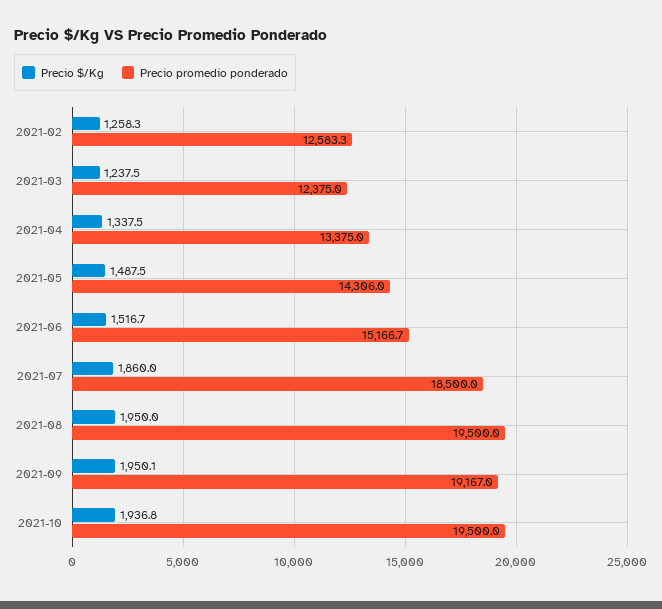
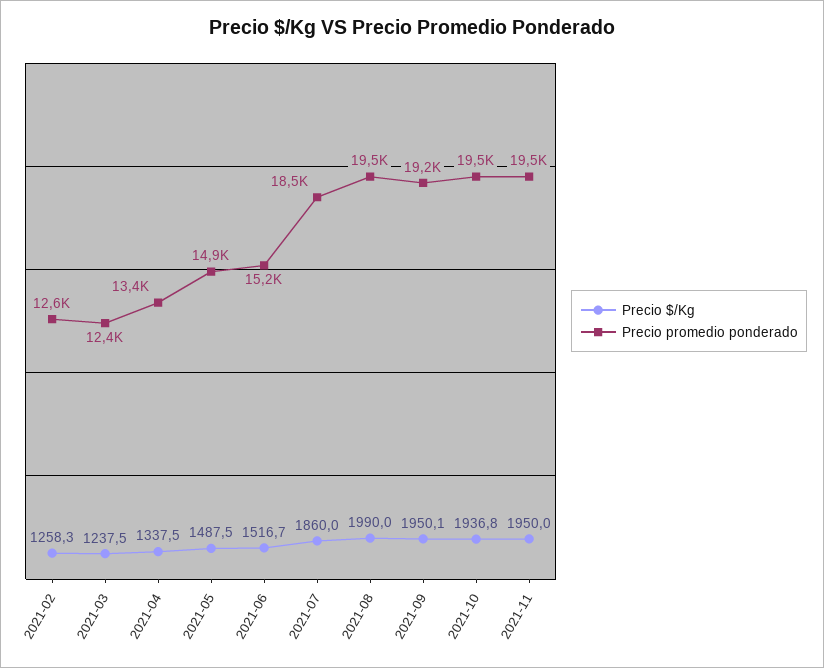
Precio promedio ponderado, 2021-05: 14306 -> 14900
Precio $/Kg, 2021-08: 1950 -> 1990
Precio $/Kg, 2021-11: none -> 1950
Precio promedio ponderado, 2021-11: none -> 19500

